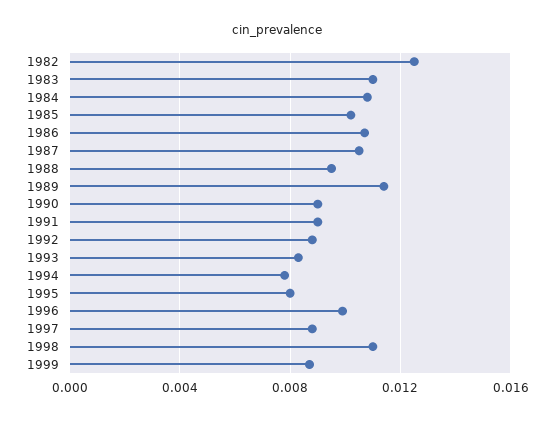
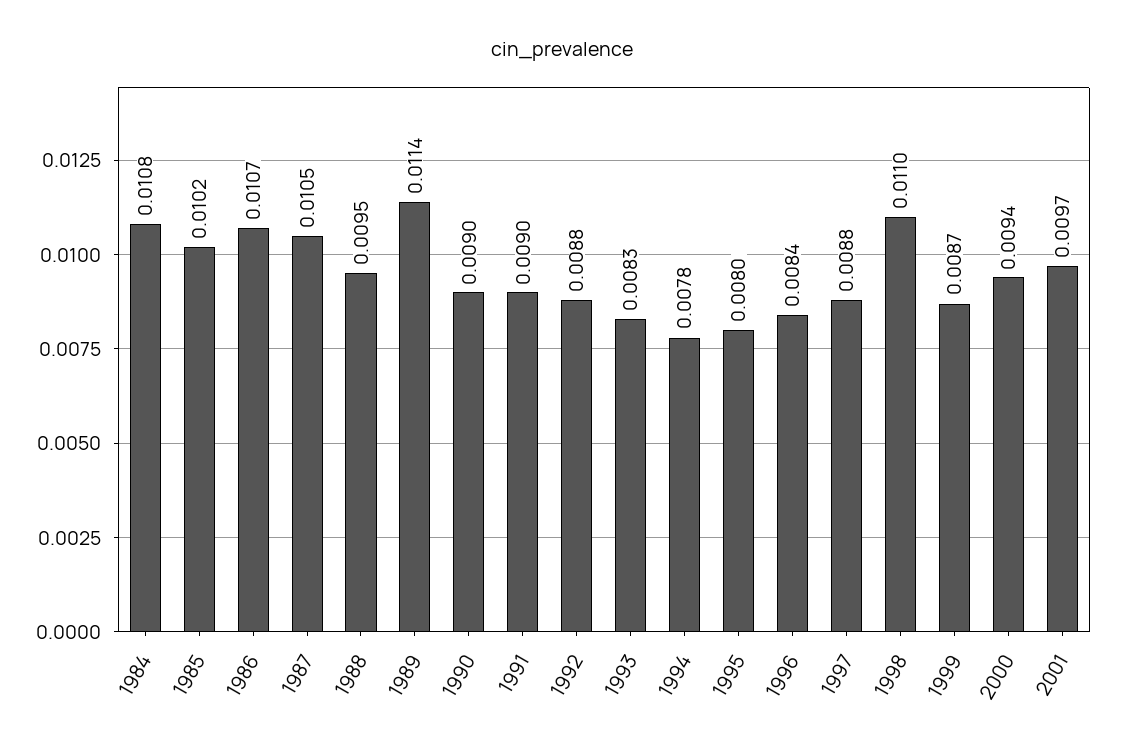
1982: 0.0125 -> none
1983: 0.011 -> none
1996: 0.01 -> 0.0084
2000: none -> 0.0094
2001: none -> 0.0097

